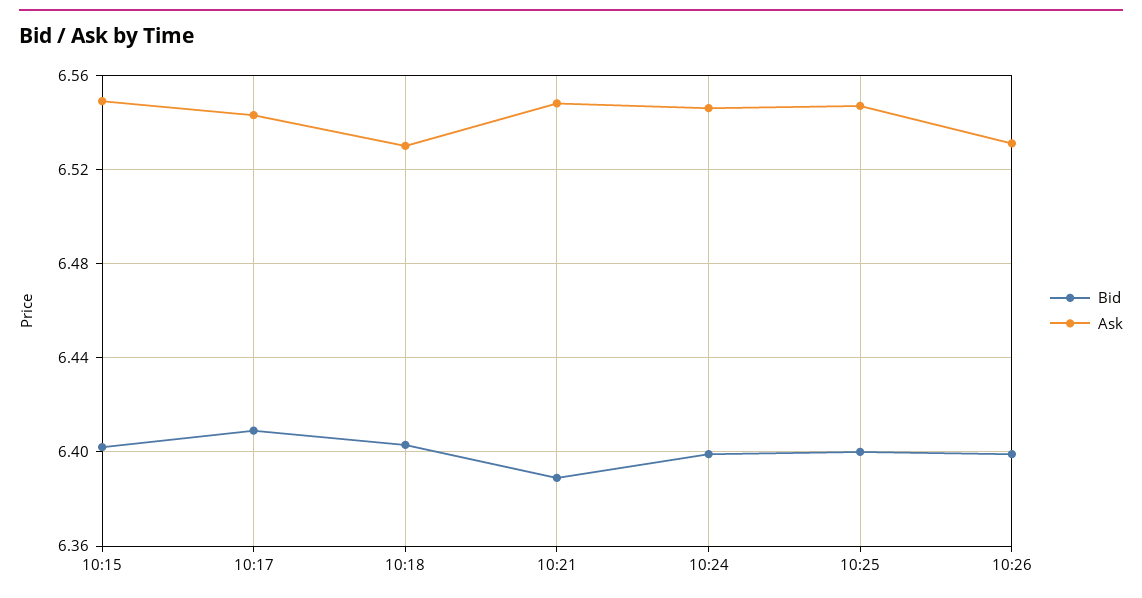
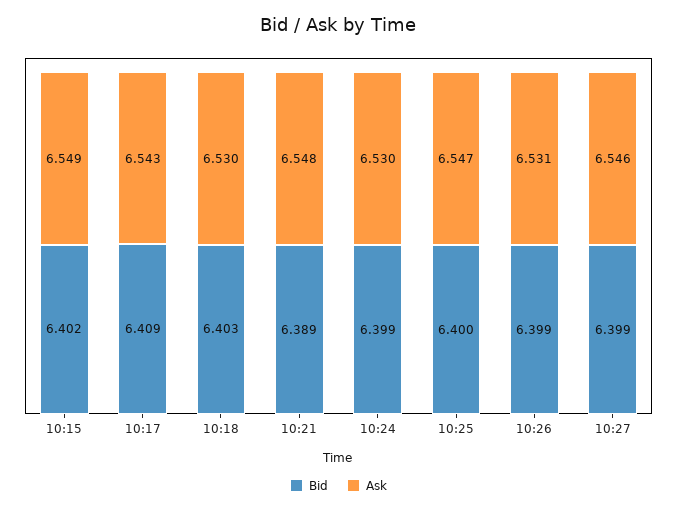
Ask, 10:24: 6.545 -> 6.53
Bid, 10:27: none -> 6.399
Ask, 10:27: none -> 6.546

